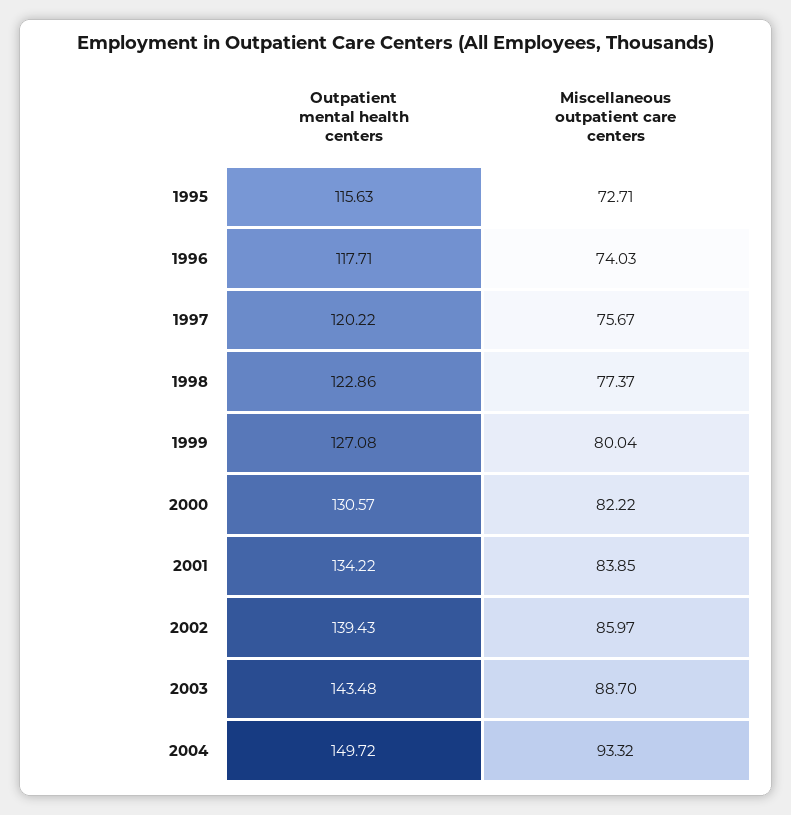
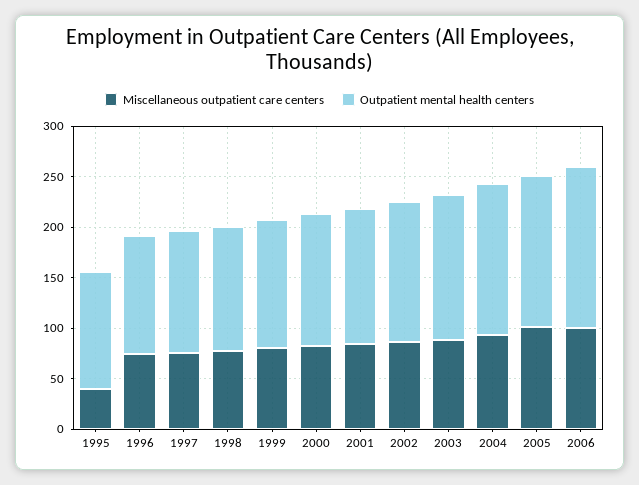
Miscellaneous outpatient care centers, 1995: 72.71 -> 40
Miscellaneous outpatient care centers, 2005: none -> 100
Outpatient mental health centers, 2005: none -> 150
Miscellaneous outpatient care centers, 2006: none -> 100
Outpatient mental health centers, 2006: none -> 160

